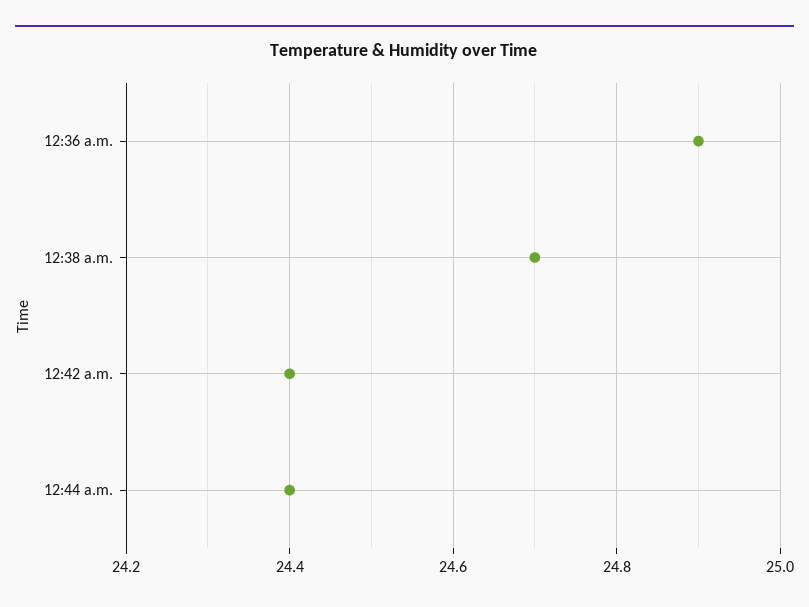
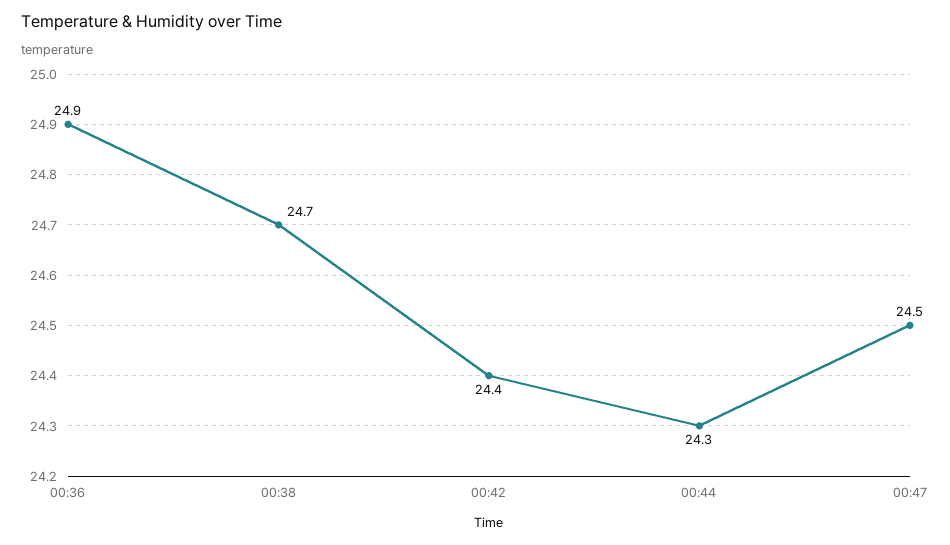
12:44 a.m.: 24.4 -> 24.3
00:47: none -> 24.5

